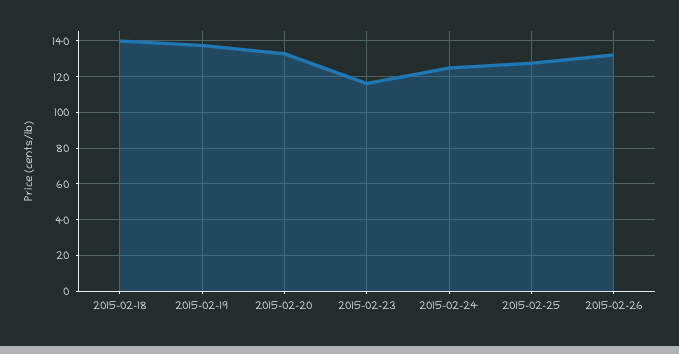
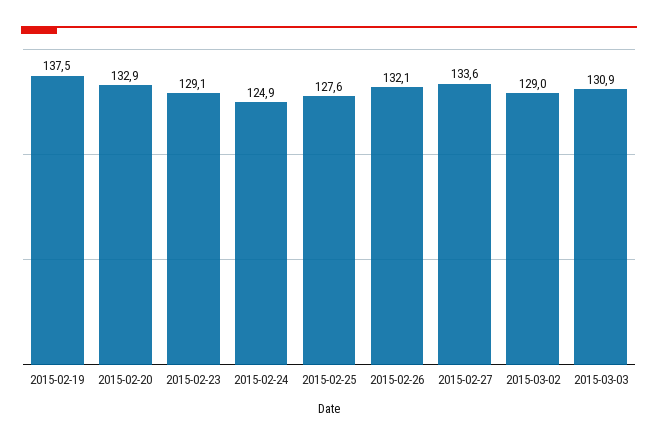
2015-02-18: 140 -> none
2015-02-23: 115 -> 129.1
2015-02-27: none -> 133.6
2015-03-02: none -> 129
2015-03-03: none -> 130.9

